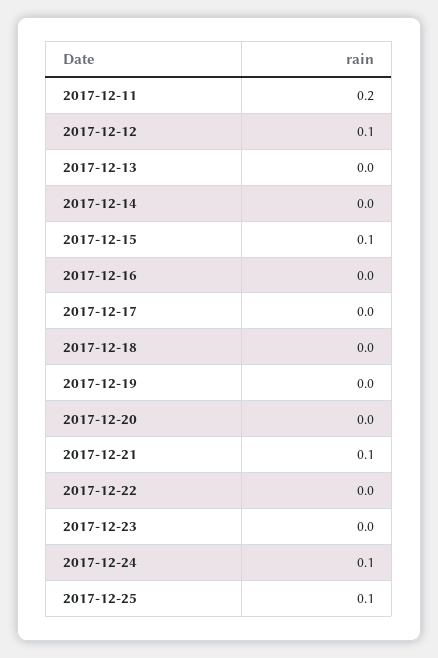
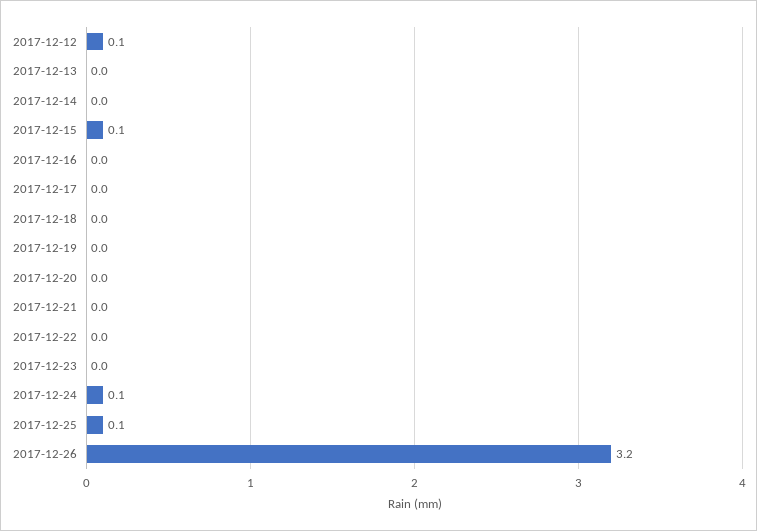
2017-12-11: 0.2 -> none
2017-12-21: 0.1 -> 0
2017-12-26: none -> 3.2

